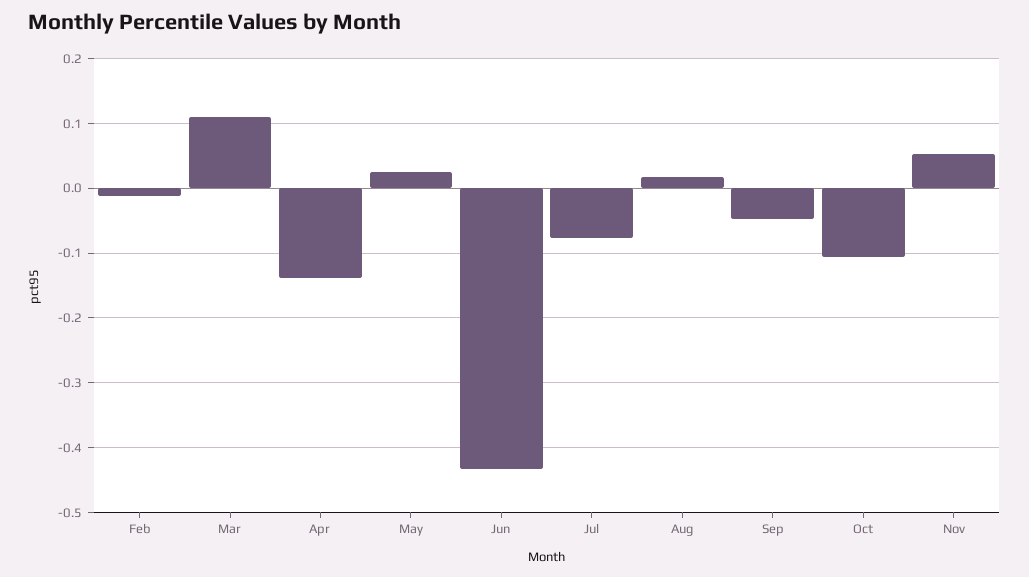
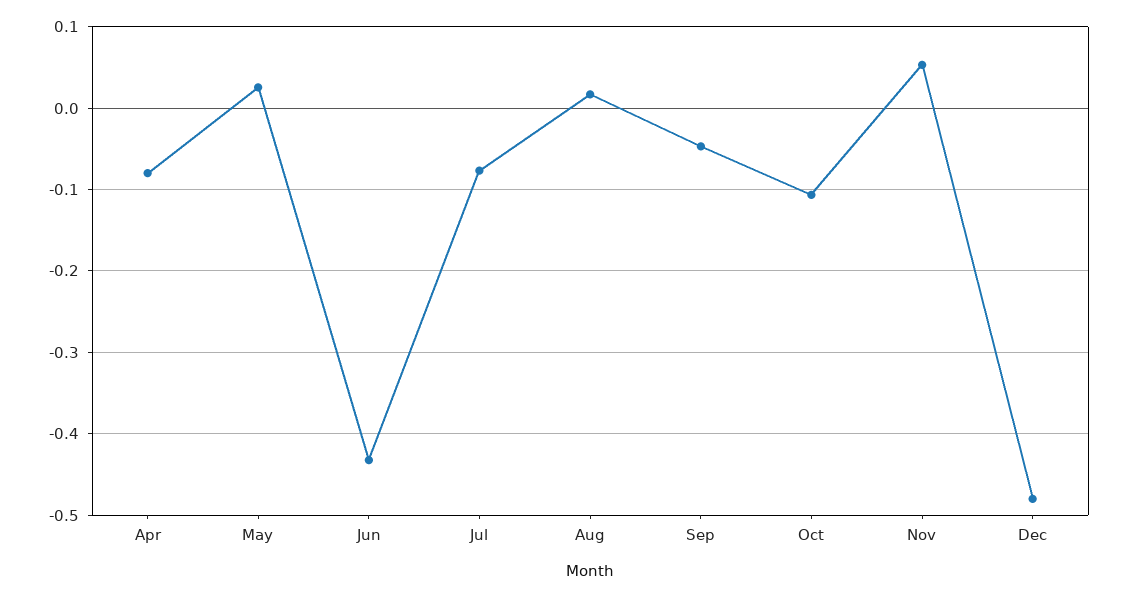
Feb: -0.01 -> none
Mar: 0.11 -> none
Apr: -0.14 -> -0.08
Dec: none -> -0.48

